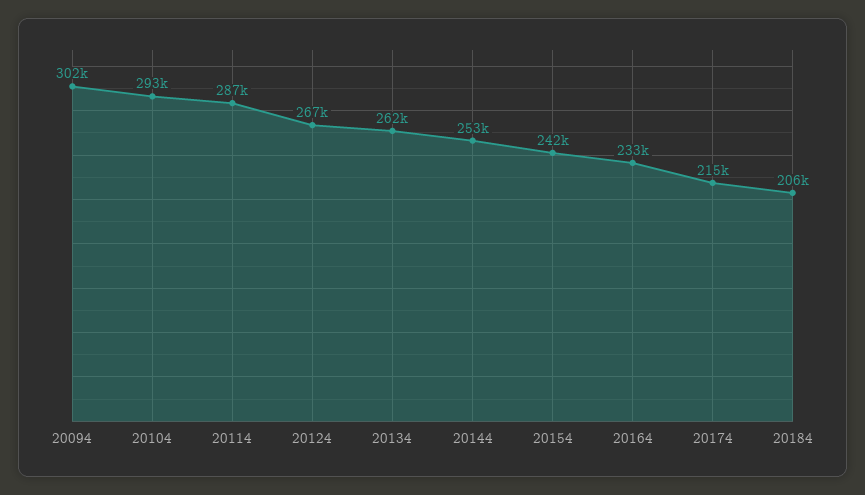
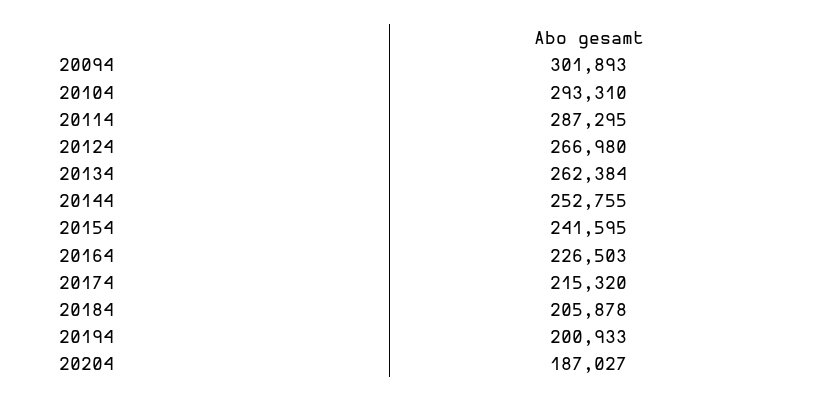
20164: 233000 -> 226503
20194: none -> 200933
20204: none -> 187027

